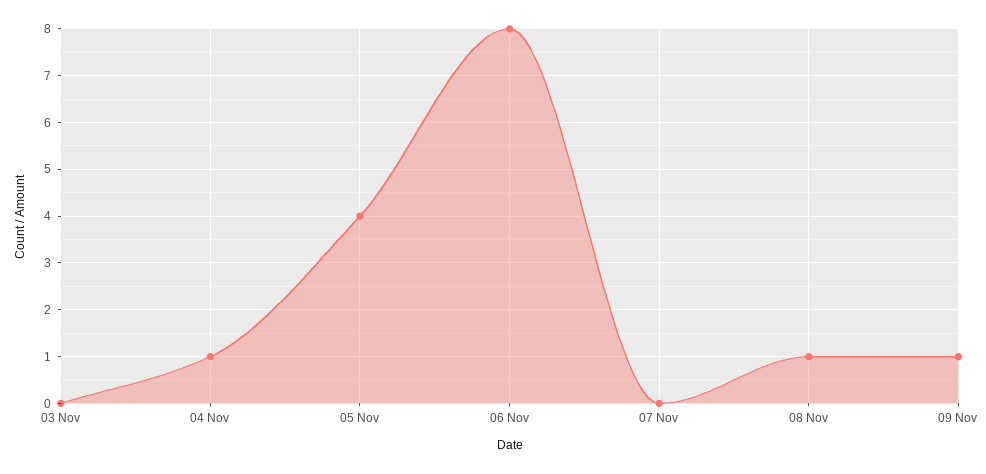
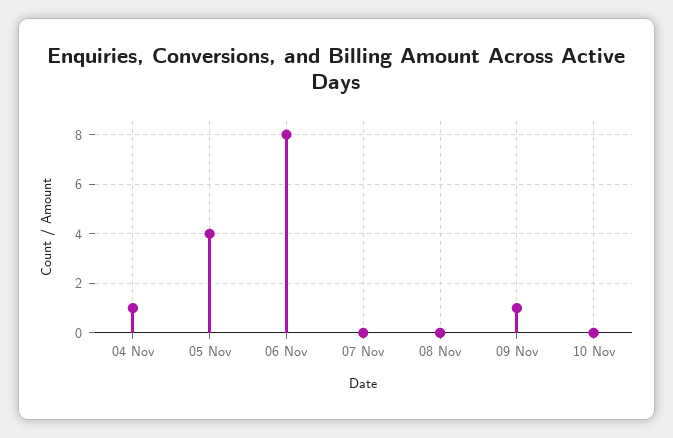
03 Nov: 0 -> none
08 Nov: 1 -> 0
10 Nov: none -> 0

